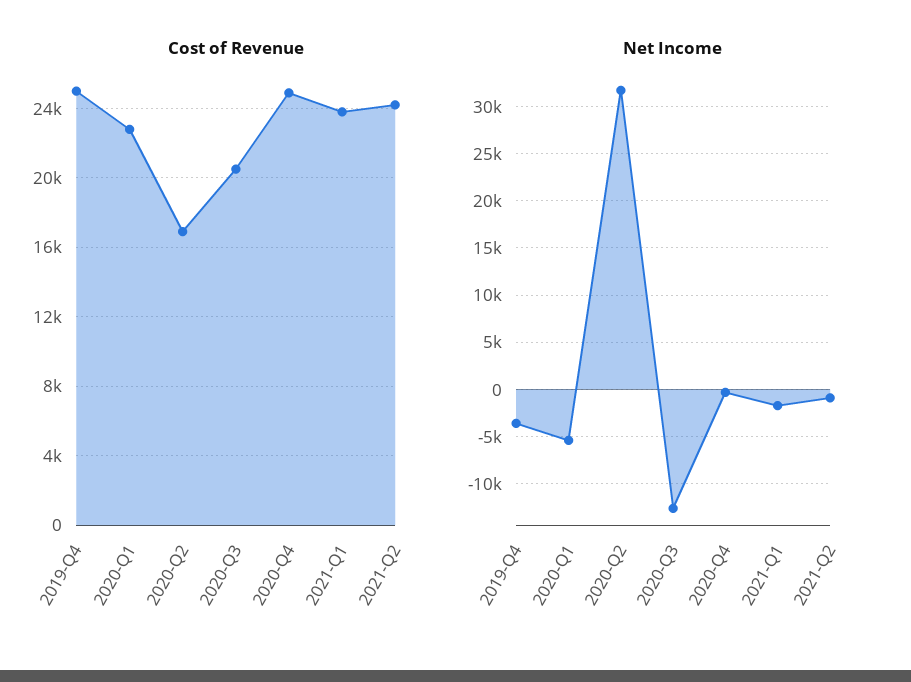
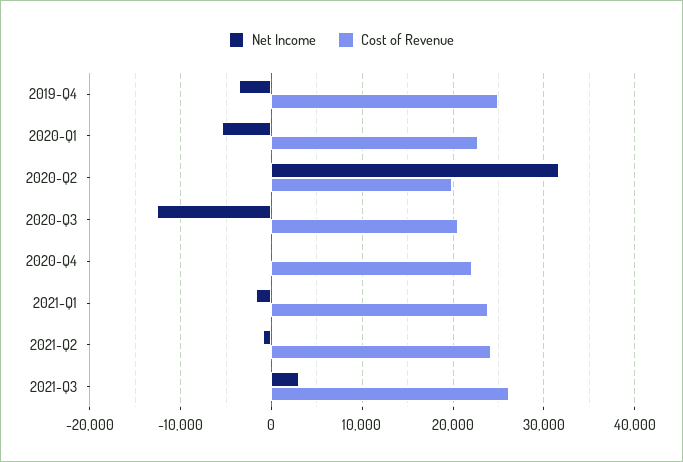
Cost of Revenue, 2020-Q2: 17000 -> 20000
Cost of Revenue, 2020-Q4: 25000 -> 22000
Net Income, 2021-Q3: none -> 3000
Cost of Revenue, 2021-Q3: none -> 26000

